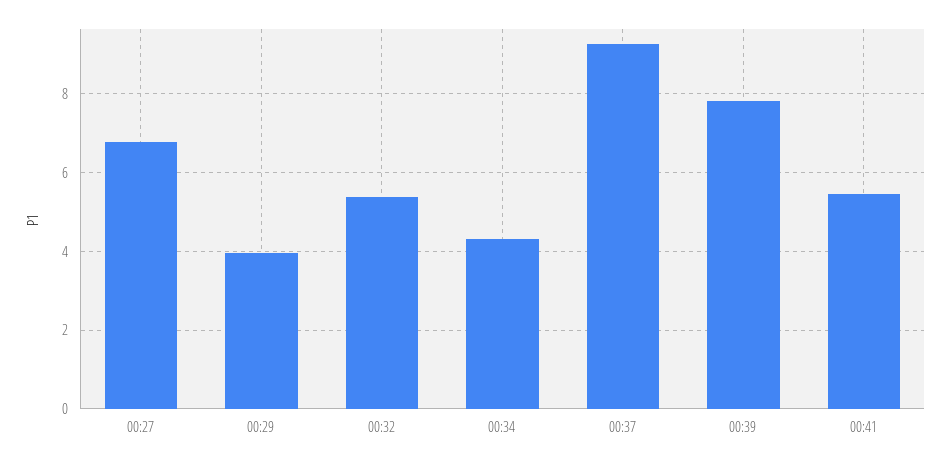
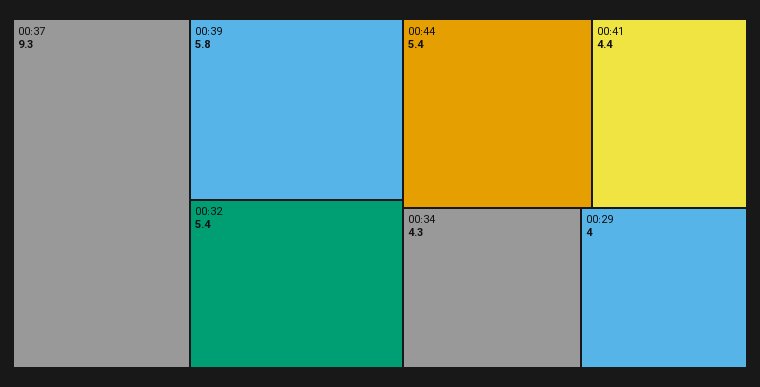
00:27: 6.8 -> none
00:39: 7.8 -> 5.8
00:41: 5.4 -> 4.4
00:44: none -> 5.4

